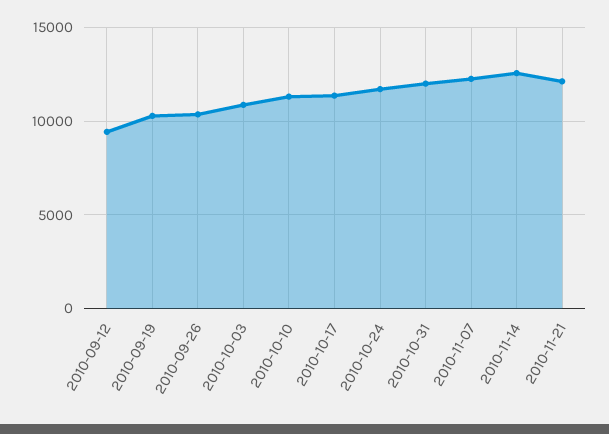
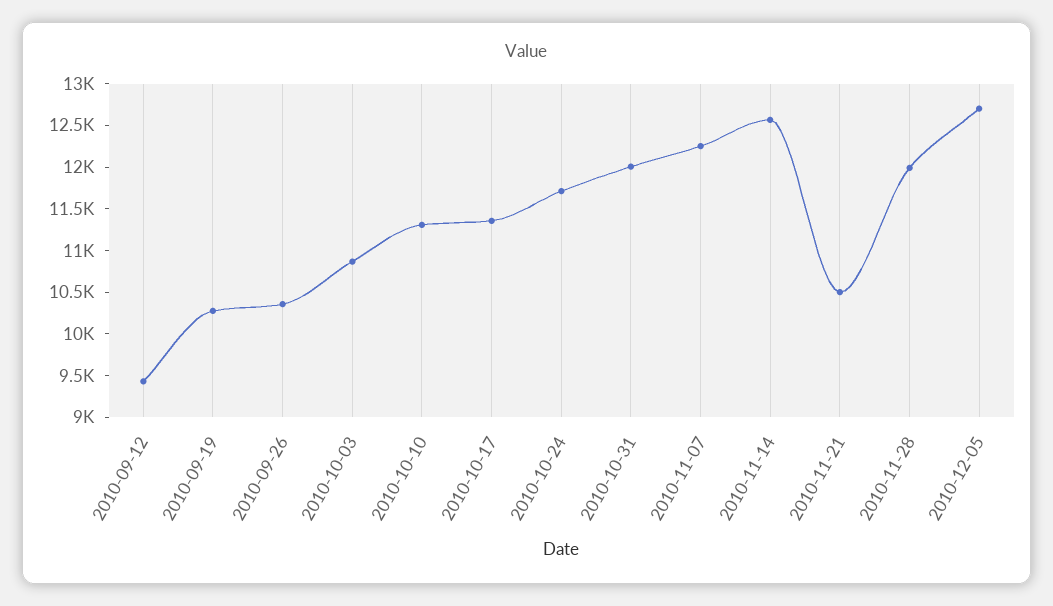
2010-11-21: 12000 -> 10500
2010-11-28: none -> 12000
2010-12-05: none -> 12700

